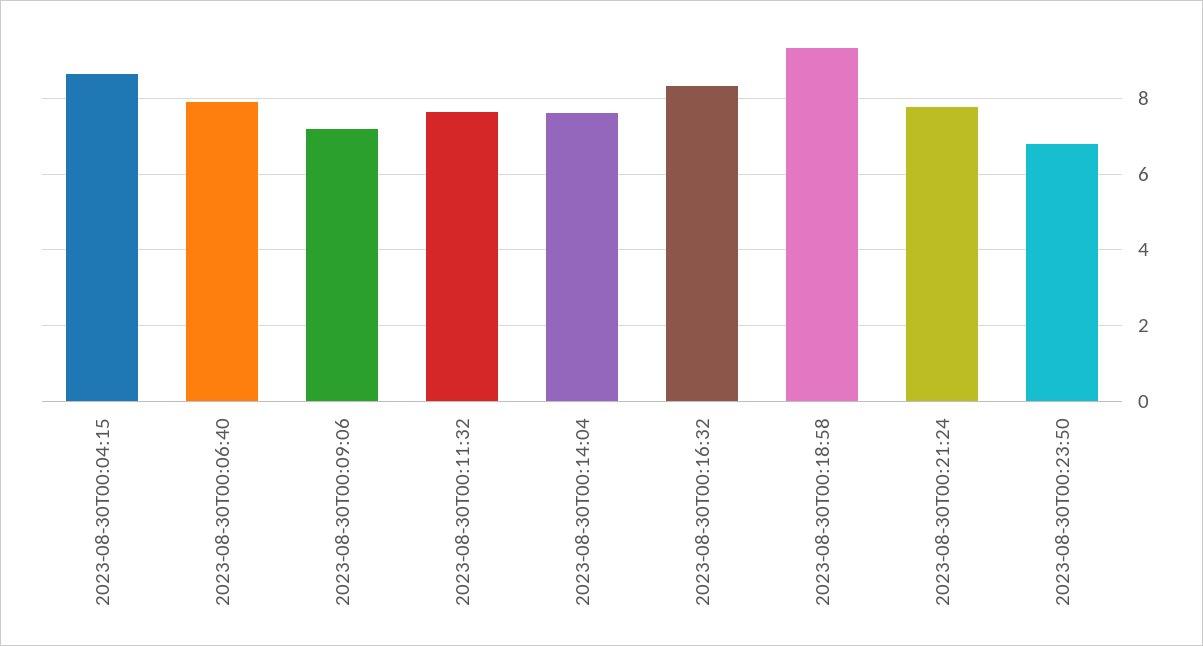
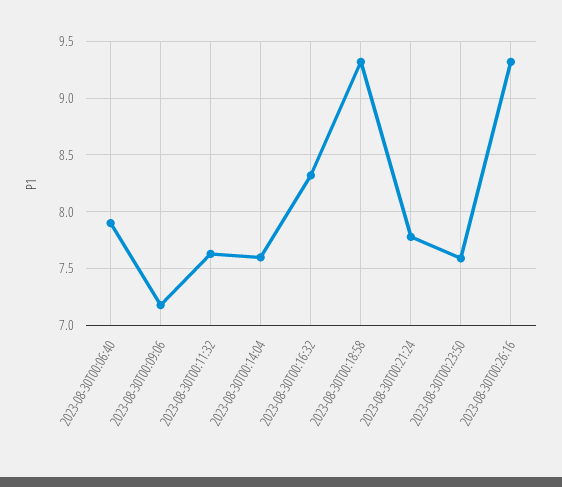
2023-08-30T00:04:15: 8.6 -> none
2023-08-30T00:23:50: 6.8 -> 7.6
2023-08-30T00:26:16: none -> 9.3

